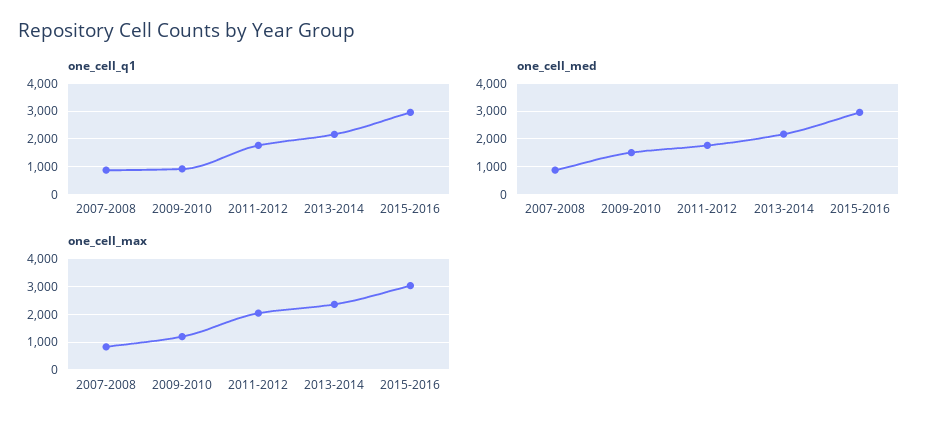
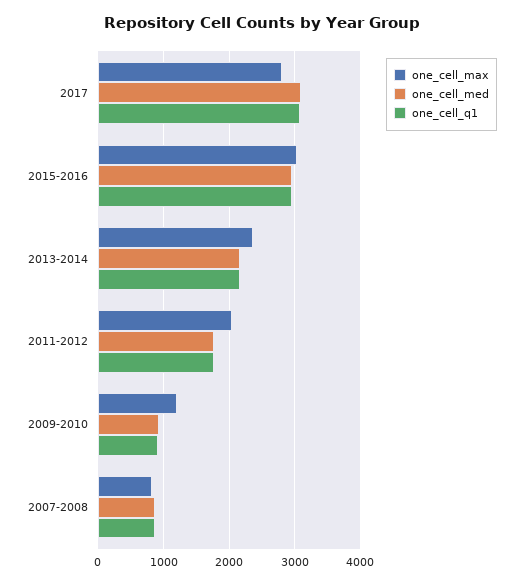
one_cell_med, 2009-2010: 1500 -> 900
one_cell_max, 2017: none -> 2800
one_cell_med, 2017: none -> 3100
one_cell_q1, 2017: none -> 3100

